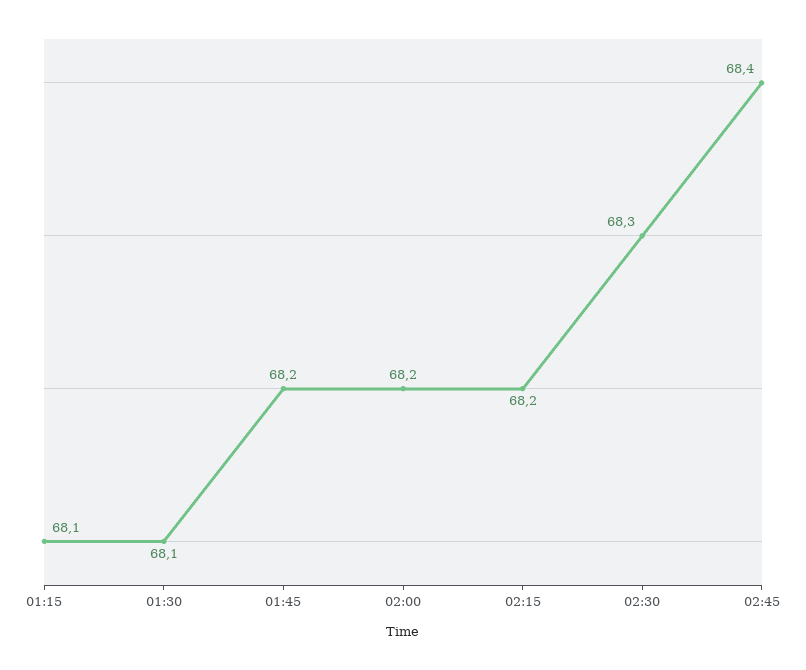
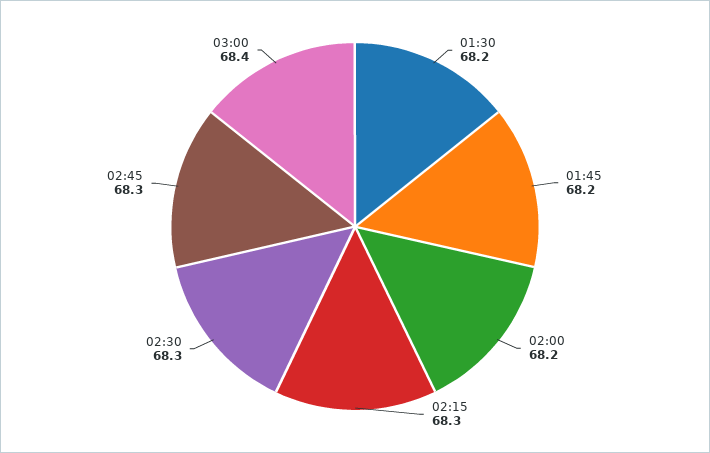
01:15: 68.1 -> none
01:30: 68.1 -> 68.2
02:15: 68.2 -> 68.3
02:45: 68.4 -> 68.3
03:00: none -> 68.4

